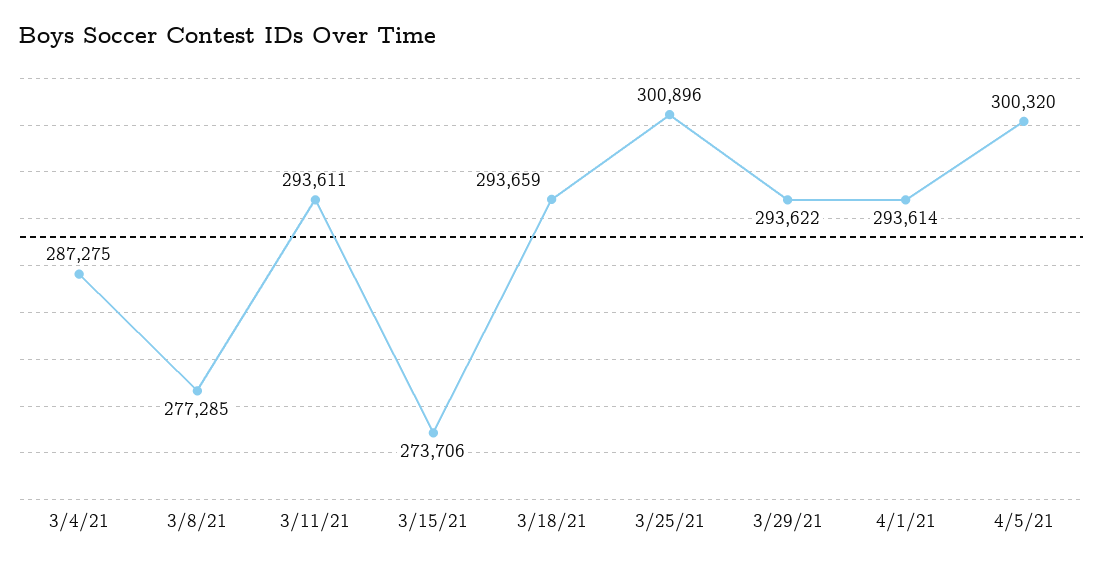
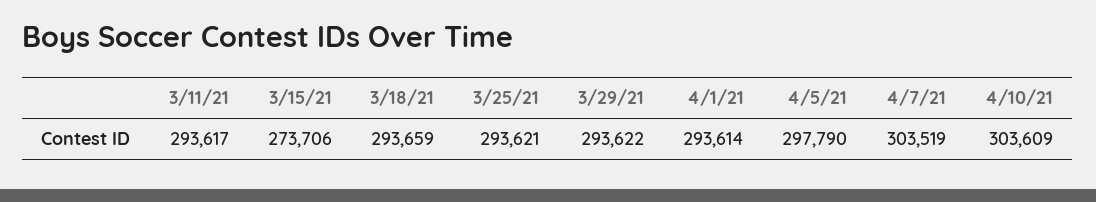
3/4/21: 287275 -> none
3/8/21: 277285 -> none
3/11/21: 293611 -> 293617
3/25/21: 300896 -> 293621
4/5/21: 300320 -> 297790
4/7/21: none -> 303519
4/10/21: none -> 303609

